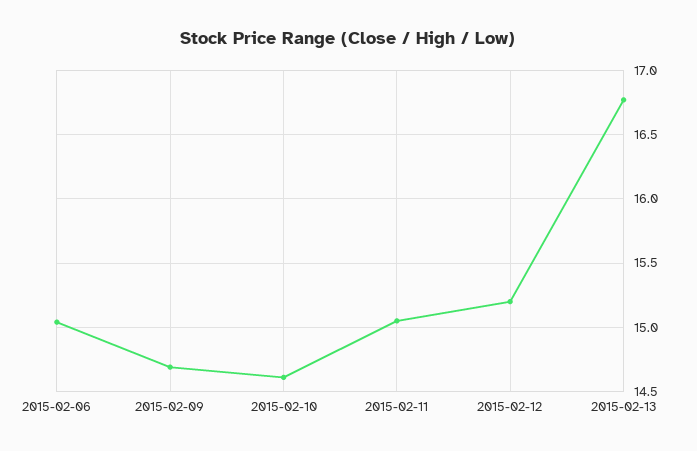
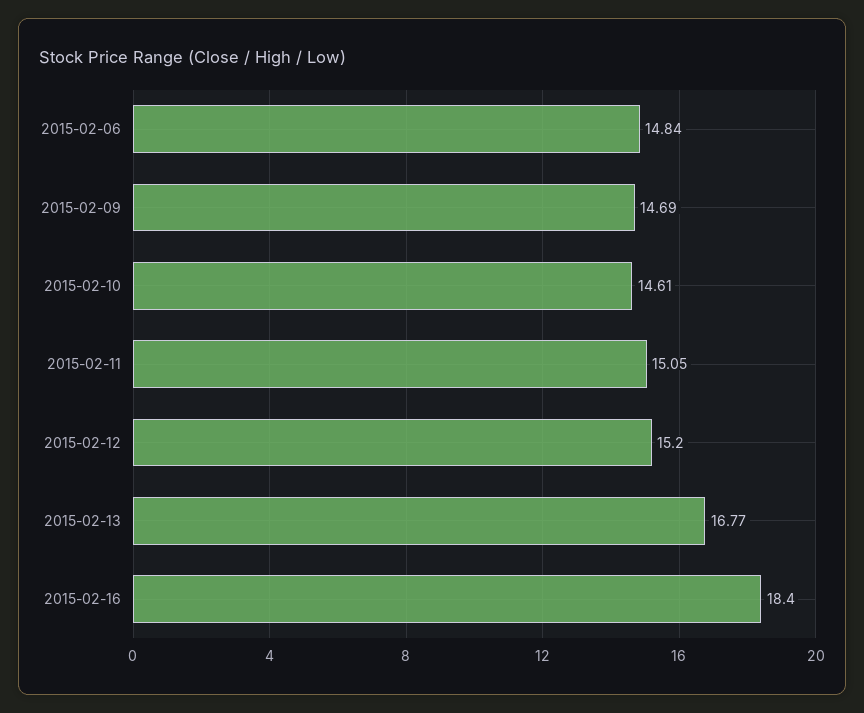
2015-02-06: 15.05 -> 14.84
2015-02-16: none -> 18.4

